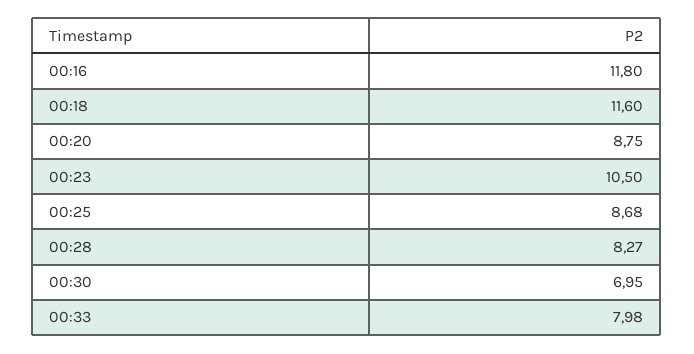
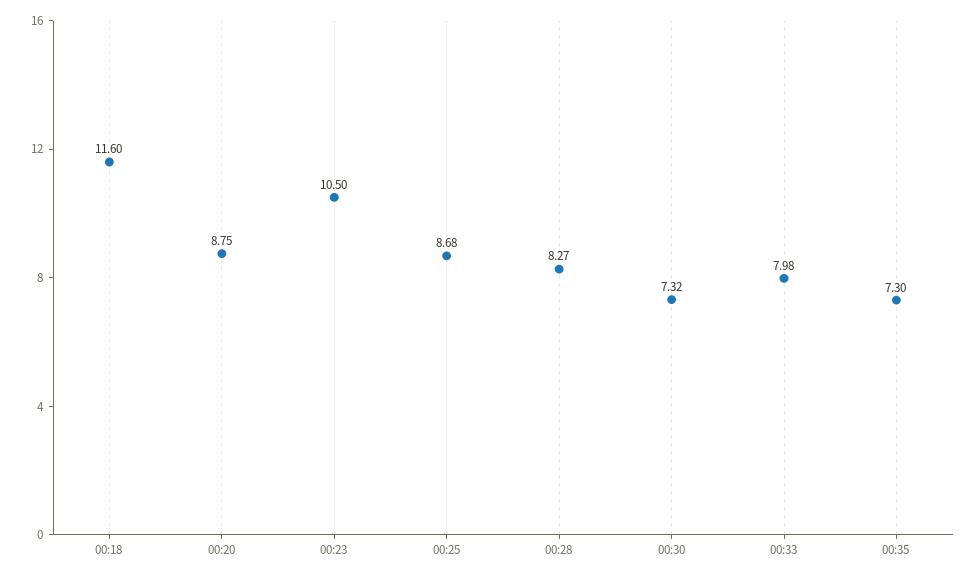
00:16: 11.8 -> none
00:30: 6.95 -> 7.32
00:35: none -> 7.3

